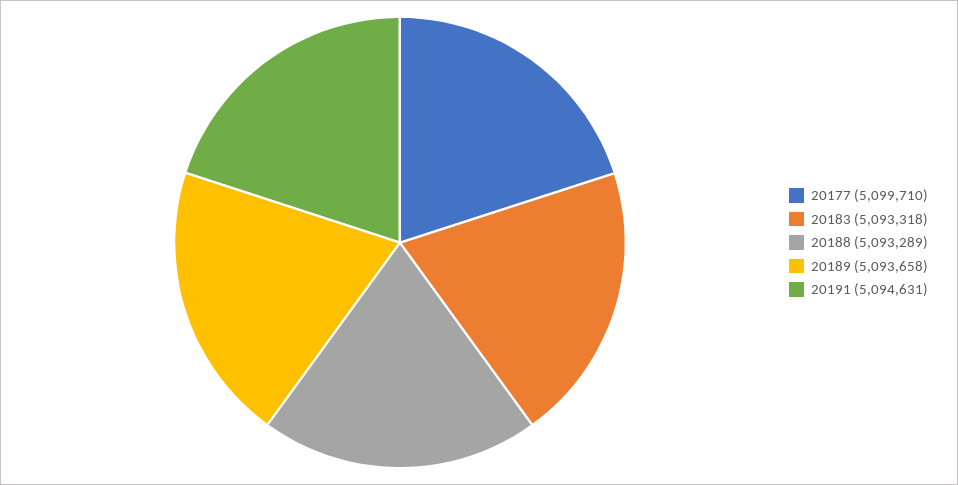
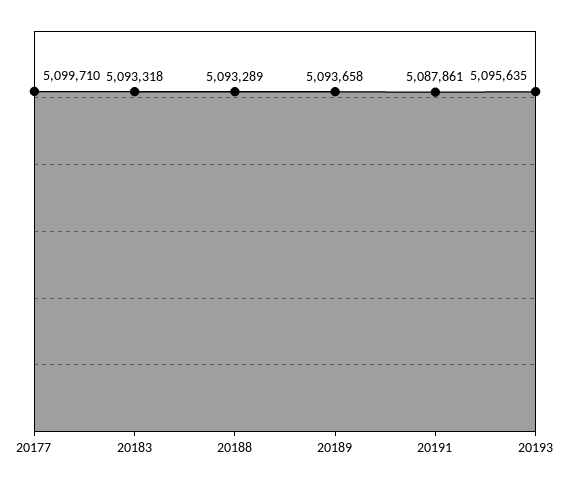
20191: 5094631 -> 5087861
20193: none -> 5095635

